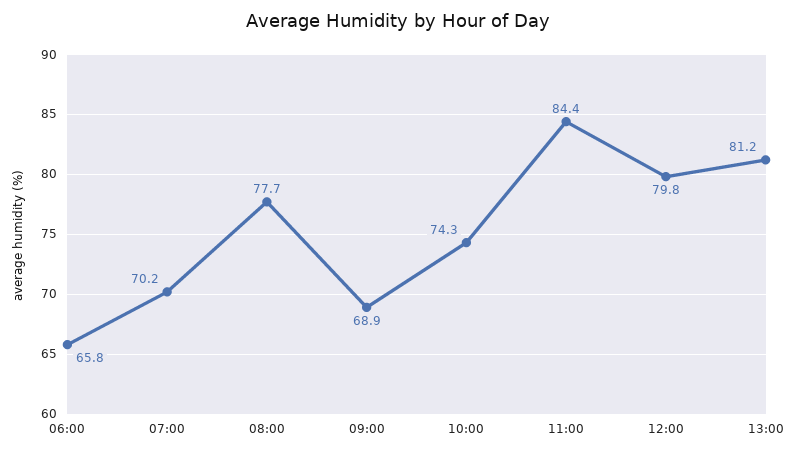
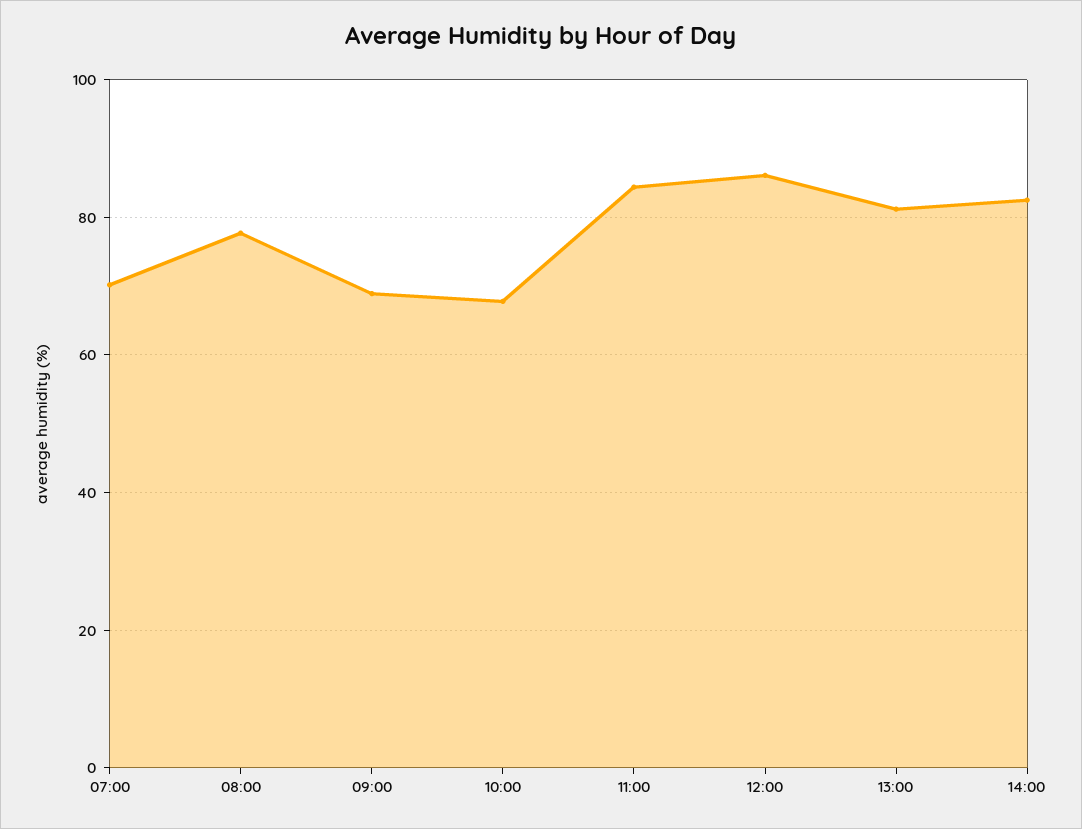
06:00: 65.8 -> none
10:00: 74.3 -> 68
12:00: 79.8 -> 86
14:00: none -> 82

